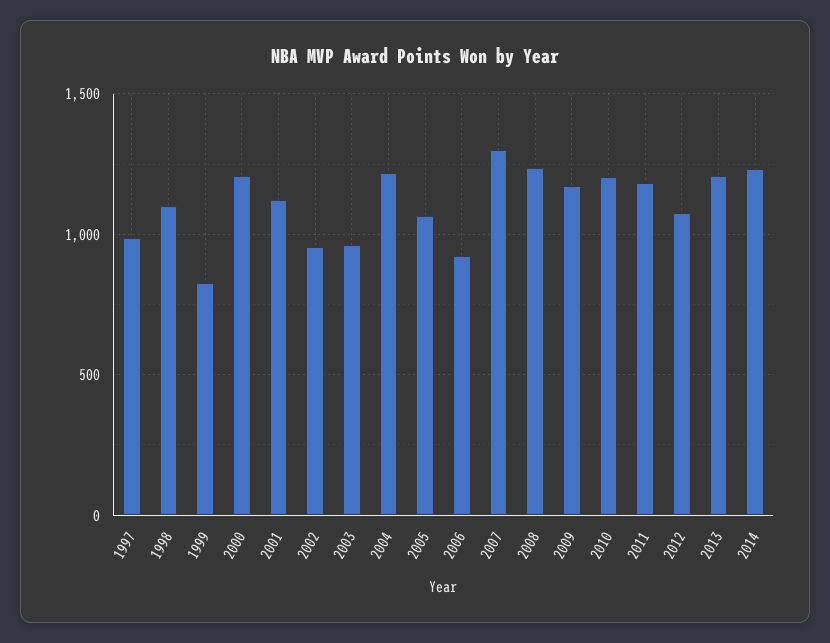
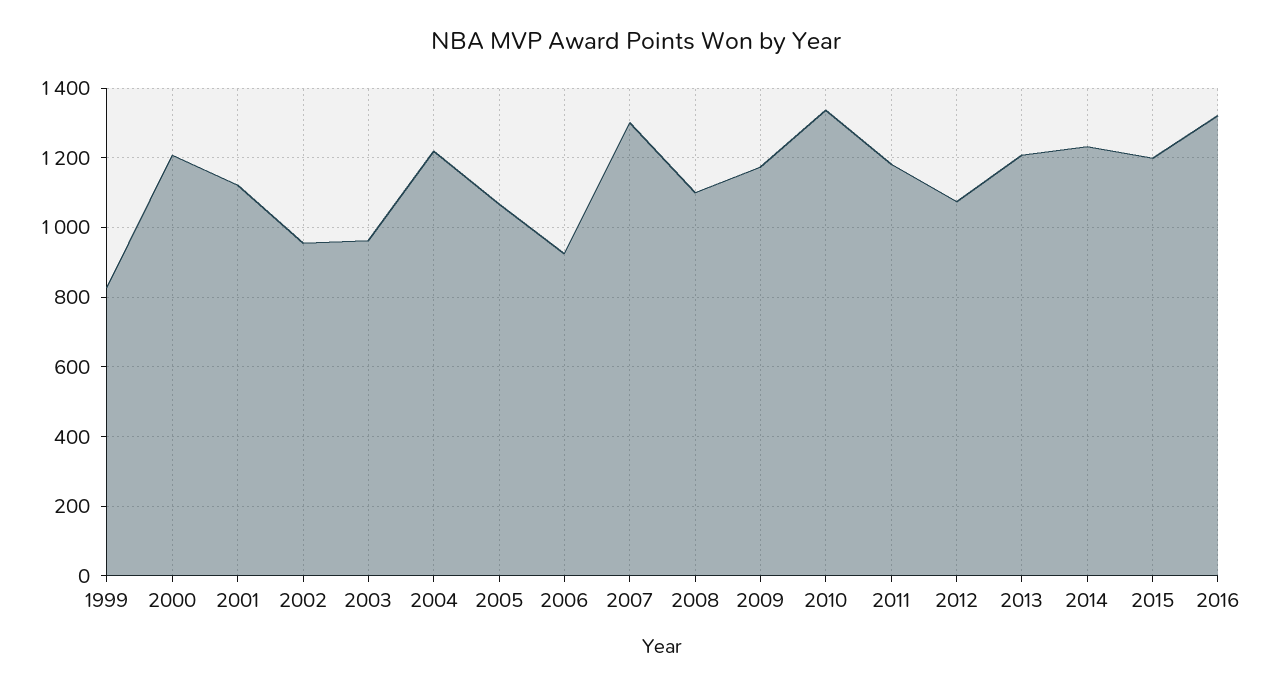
1997: 1000 -> none
1998: 1100 -> none
2008: 1250 -> 1100
2010: 1200 -> 1340
2015: none -> 1200
2016: none -> 1320

